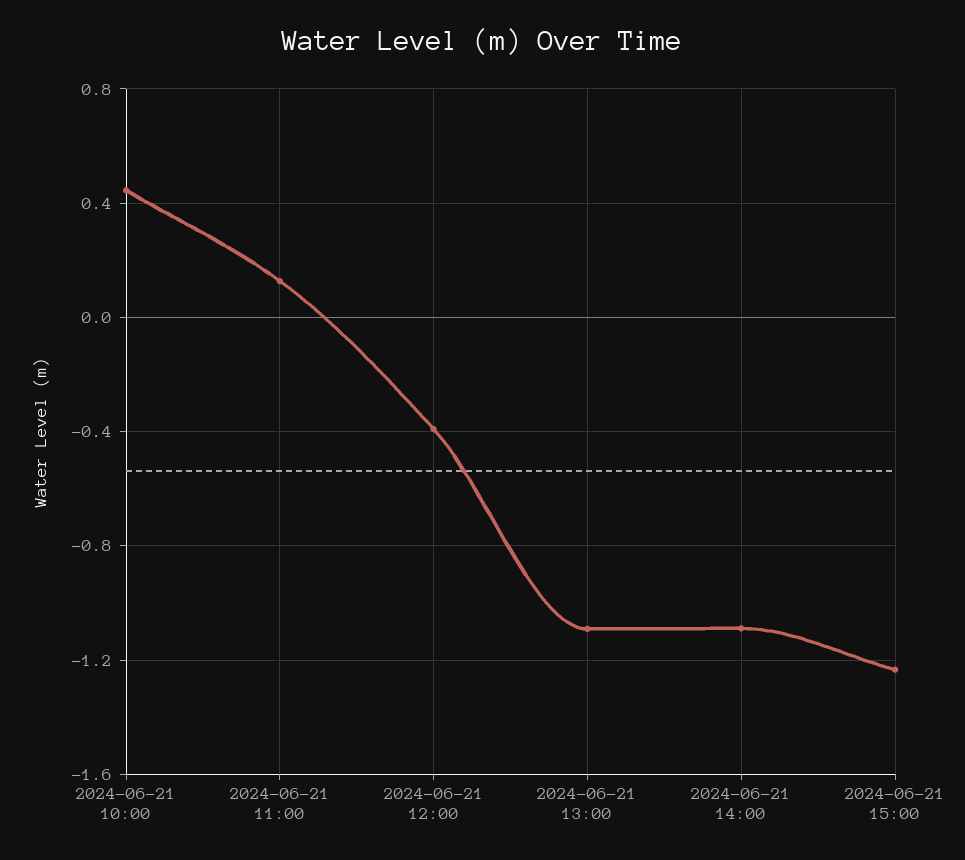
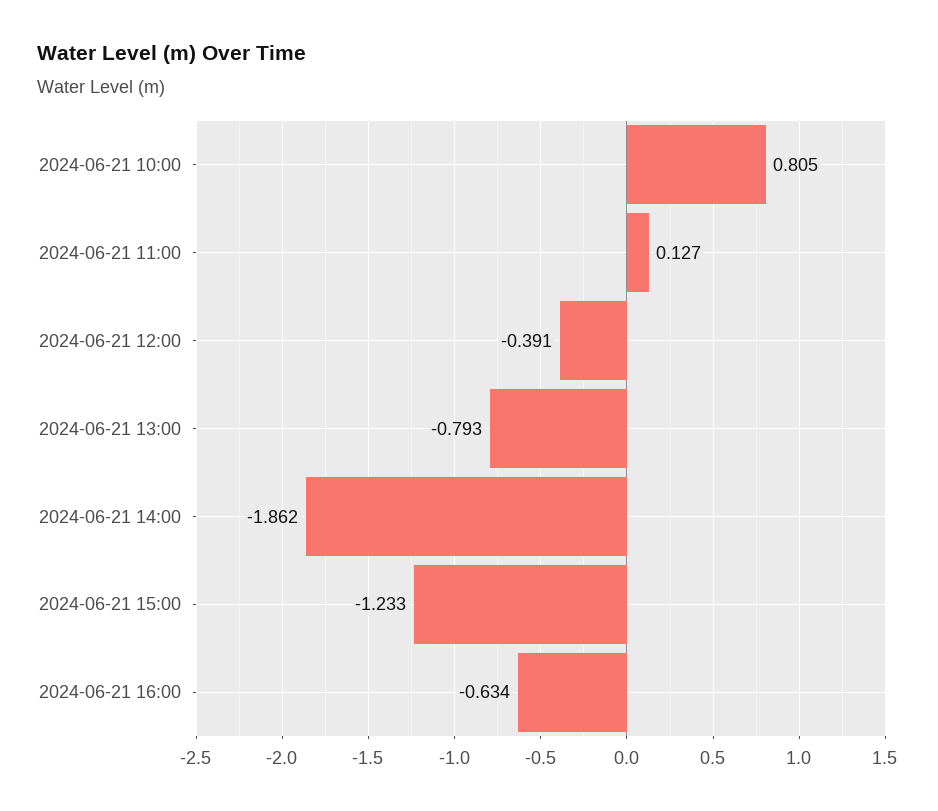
2024-06-21 10:00: 0.45 -> 0.805
2024-06-21 13:00: -1.1 -> -0.793
2024-06-21 14:00: -1.1 -> -1.862
2024-06-21 16:00: none -> -0.634

